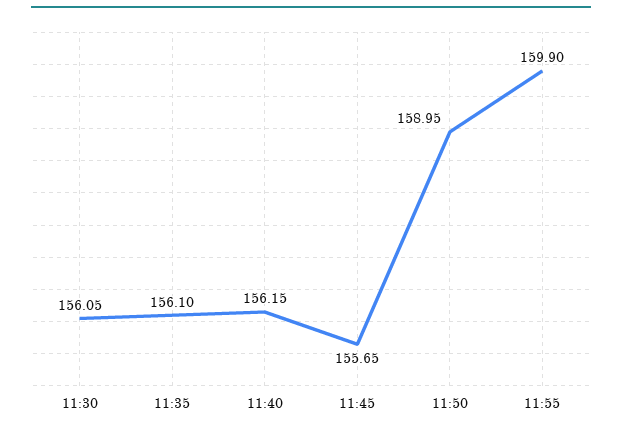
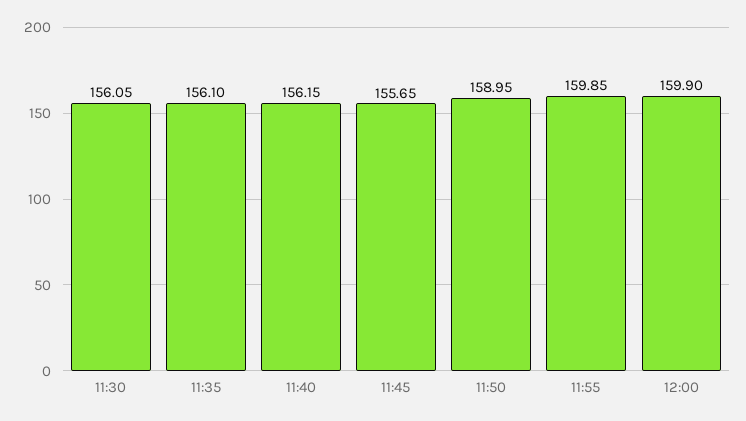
11:55: 159.9 -> 159.85
12:00: none -> 159.9

